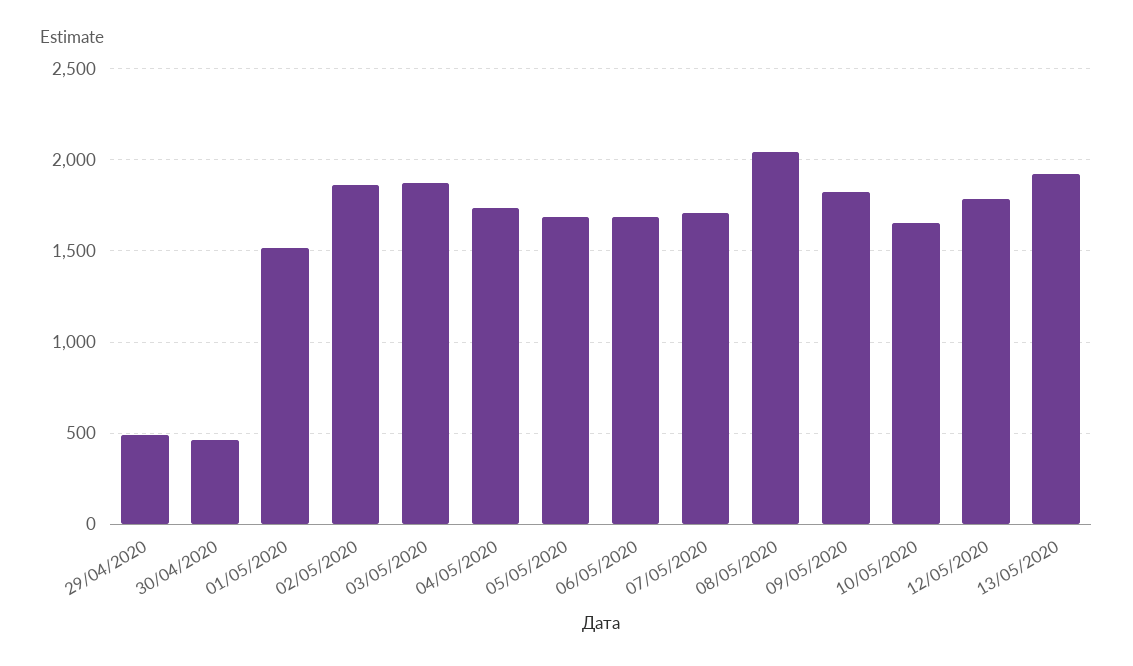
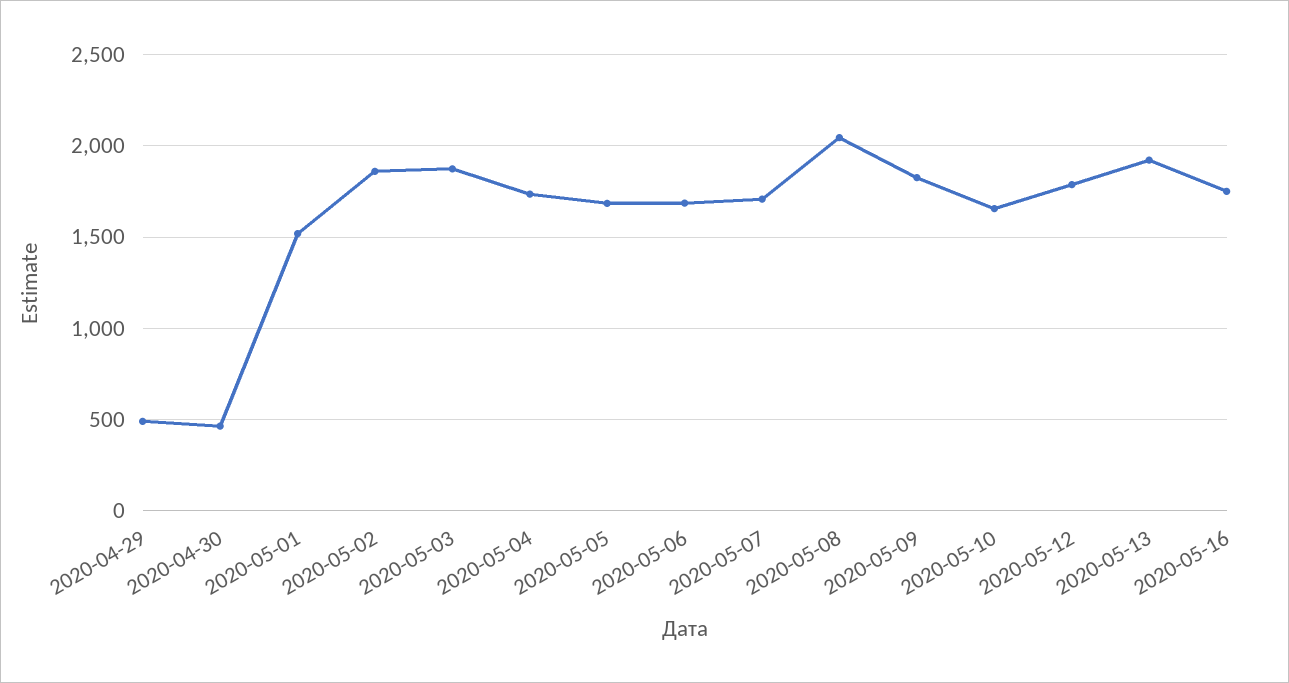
2020-05-16: none -> 1750

